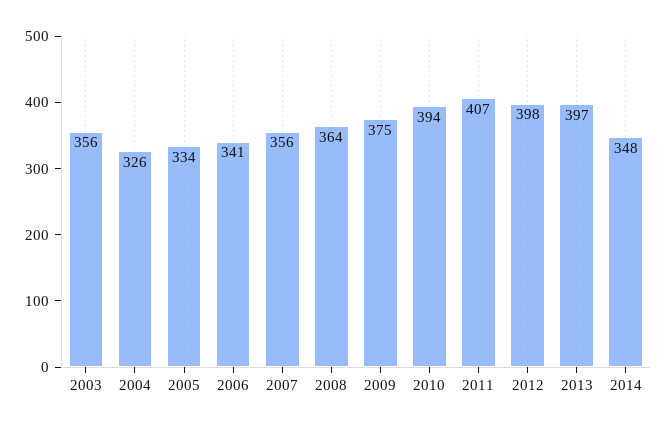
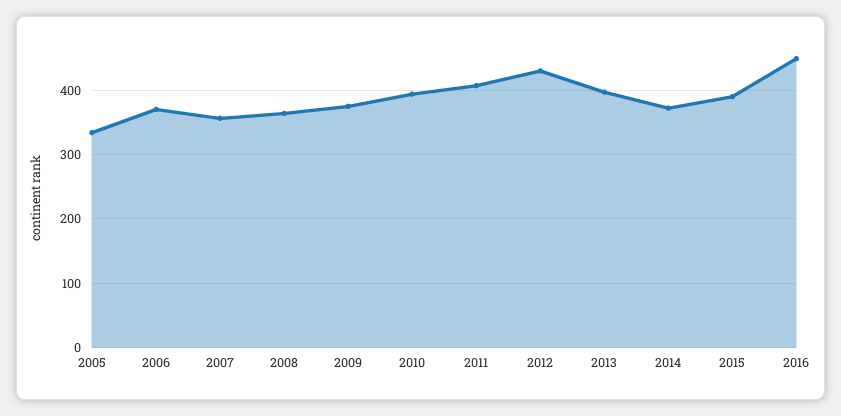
2003: 356 -> none
2004: 326 -> none
2006: 341 -> 370
2012: 398 -> 430
2014: 348 -> 370
2015: none -> 390
2016: none -> 450

